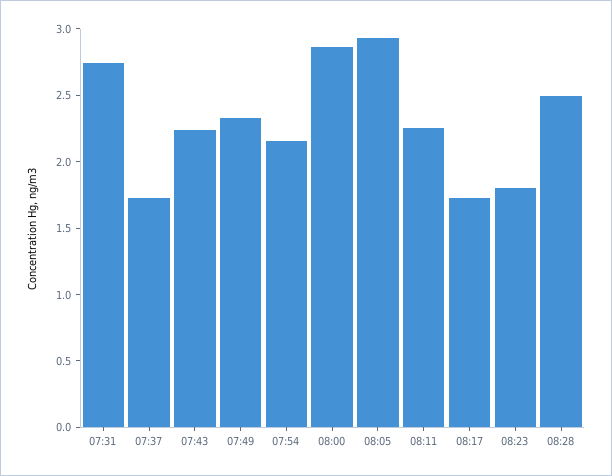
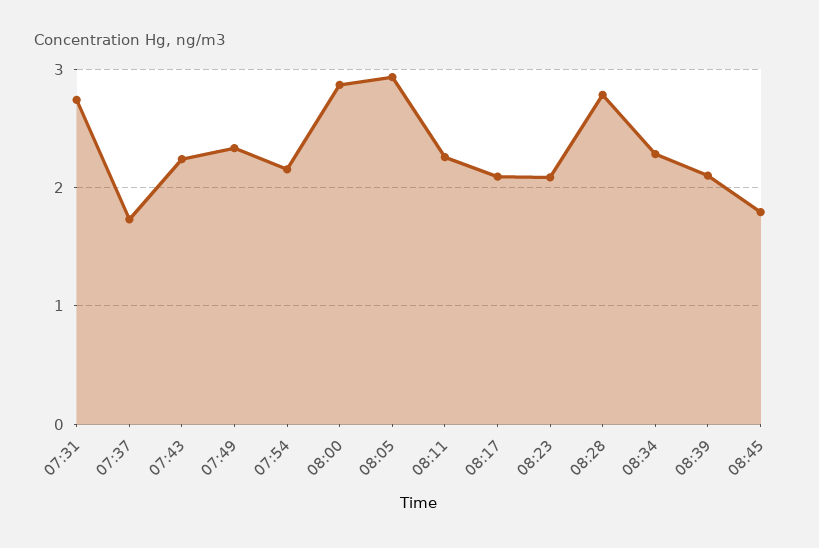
08:17: 1.7 -> 2.1
08:23: 1.8 -> 2.1
08:28: 2.5 -> 2.8
08:34: none -> 2.3
08:39: none -> 2.1
08:45: none -> 1.8

